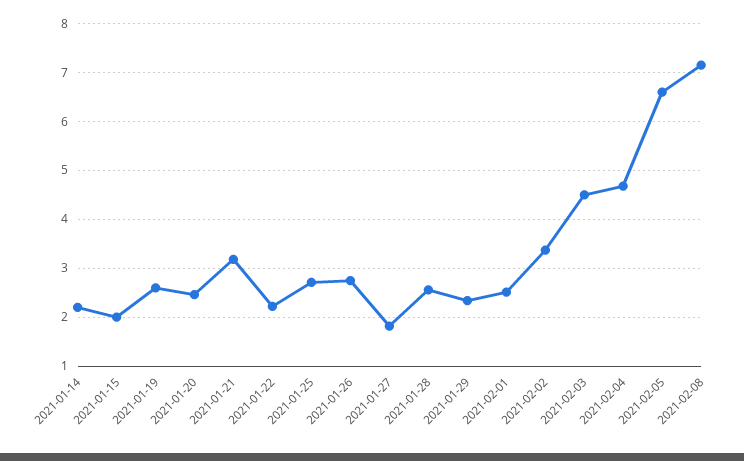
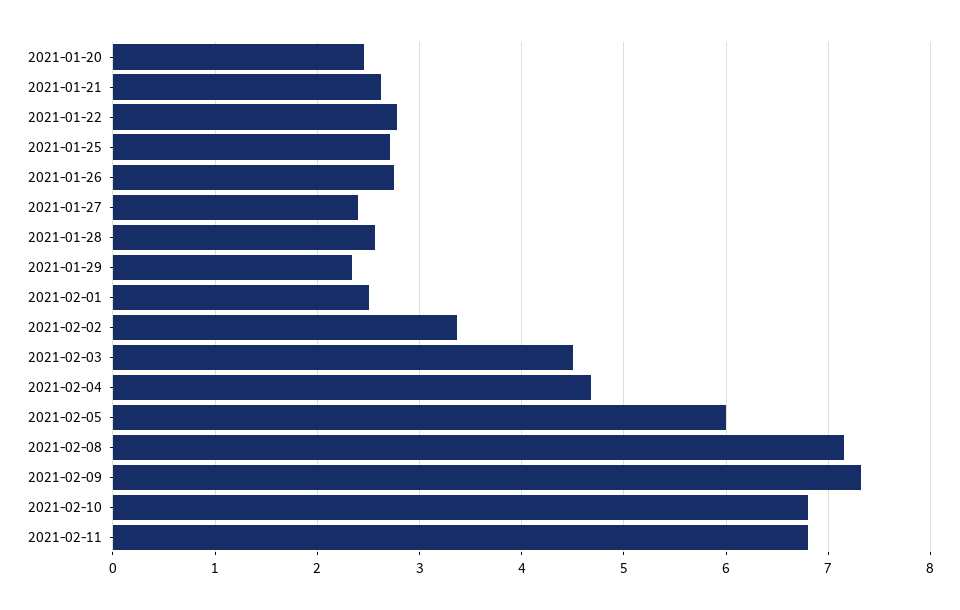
2021-01-14: 2.2 -> none
2021-01-15: 2 -> none
2021-01-19: 2.6 -> none
2021-01-21: 3.2 -> 2.6
2021-01-22: 2.2 -> 2.8
2021-01-27: 1.8 -> 2.4
2021-02-05: 6.6 -> 6
2021-02-09: none -> 7.3
2021-02-10: none -> 6.8
2021-02-11: none -> 6.8

